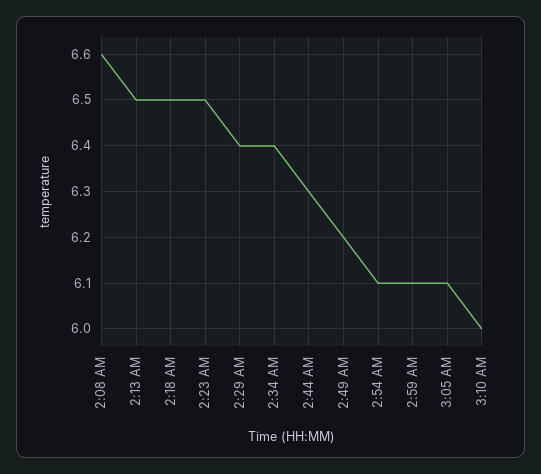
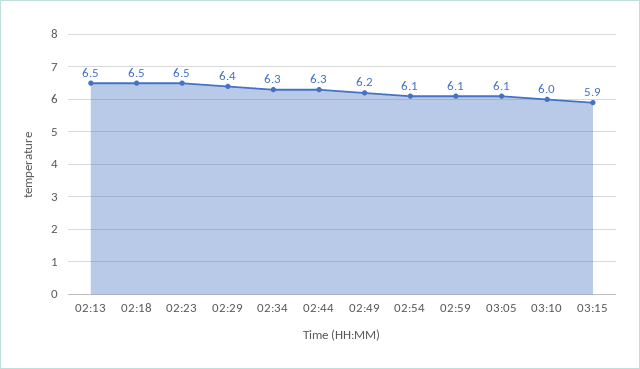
2:08 AM: 6.6 -> none
2:34 AM: 6.4 -> 6.3
03:15: none -> 5.9

